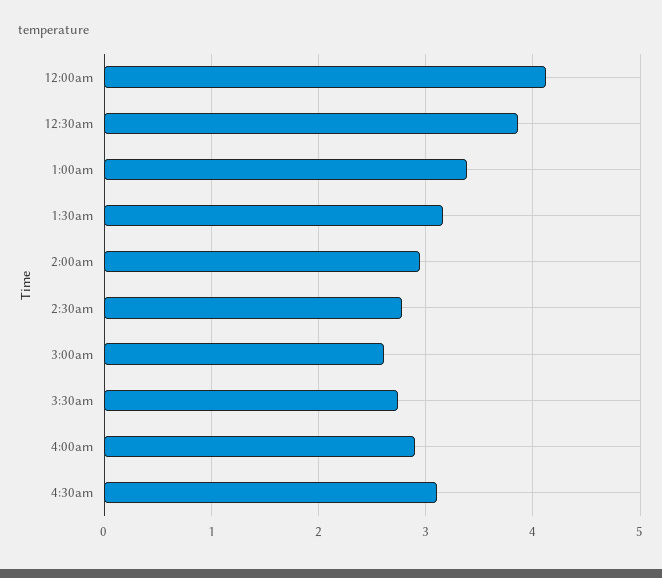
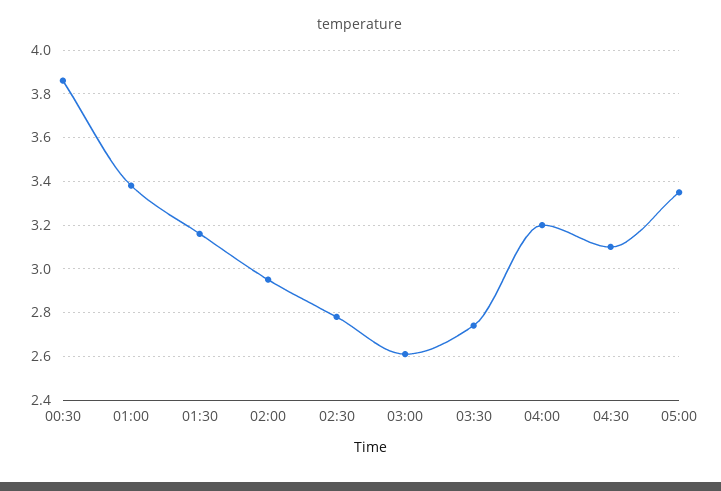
12:00am: 4.1 -> none
4:00am: 2.9 -> 3.2
05:00: none -> 3.35

